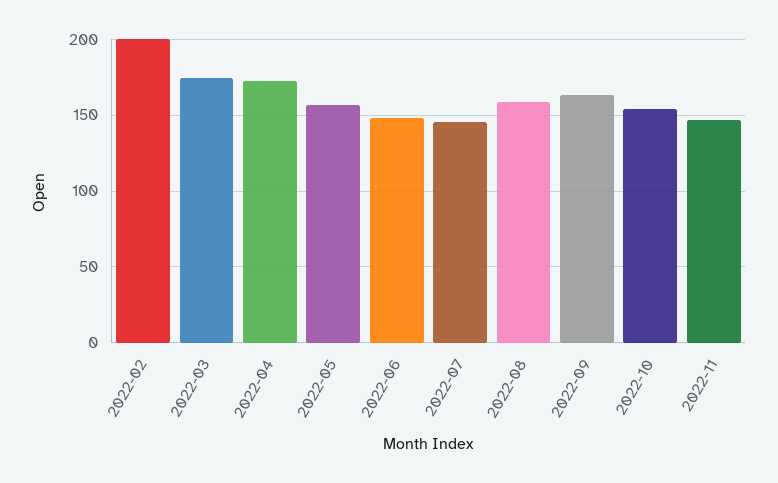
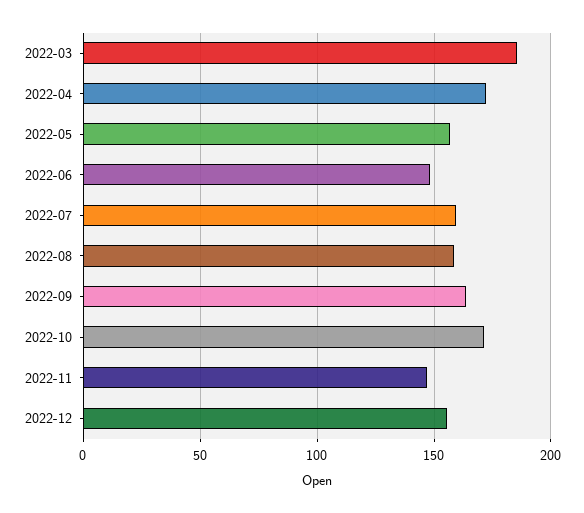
2022-02: 200 -> none
2022-03: 175 -> 185
2022-07: 145 -> 160
2022-10: 155 -> 170
2022-12: none -> 155

